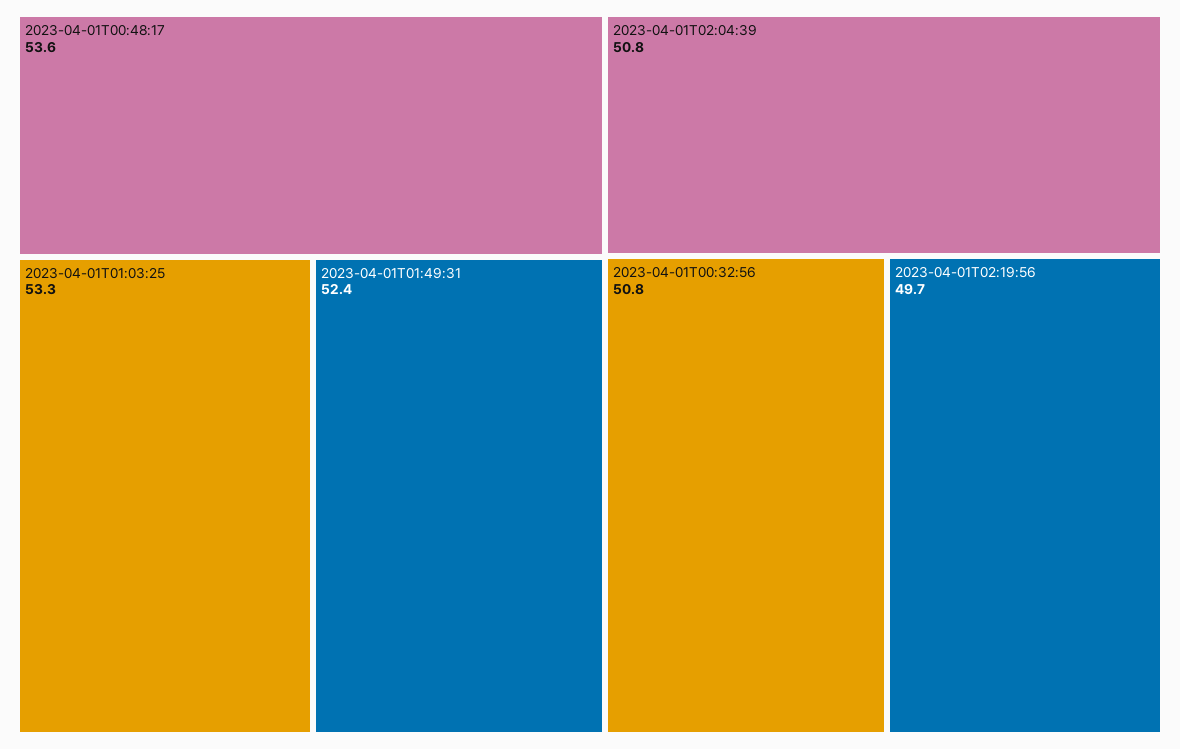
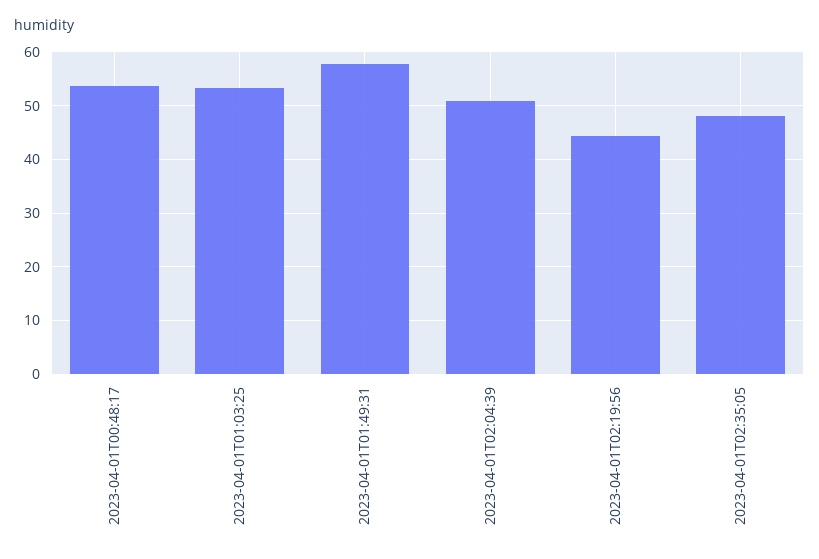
2023-04-01T01:49:31: 52.4 -> 58
2023-04-01T00:32:56: 50.8 -> none
2023-04-01T02:19:56: 49.7 -> 44
2023-04-01T02:35:05: none -> 48

